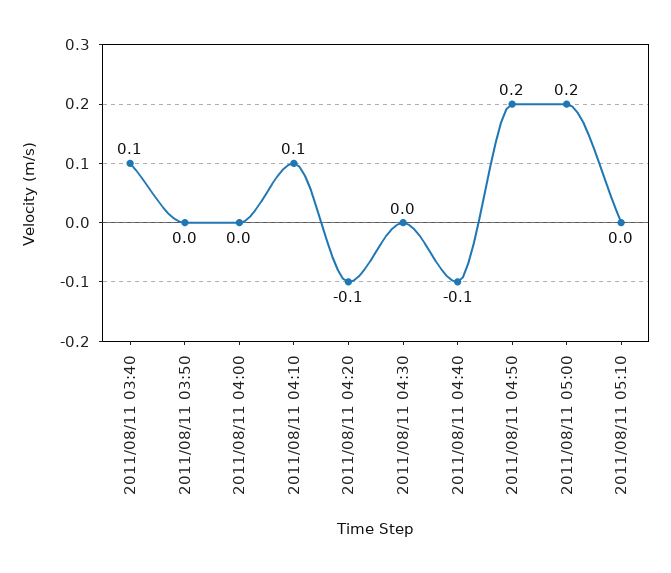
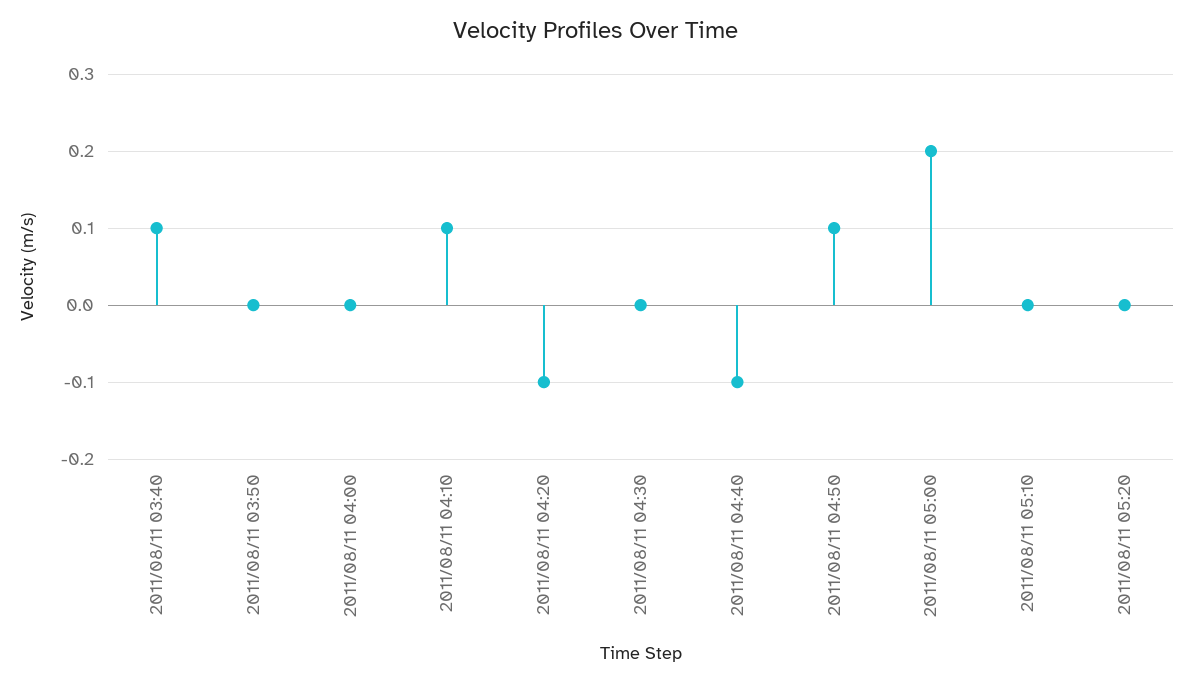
2011/08/11 04:50: 0.2 -> 0.1
2011/08/11 05:20: none -> 0

